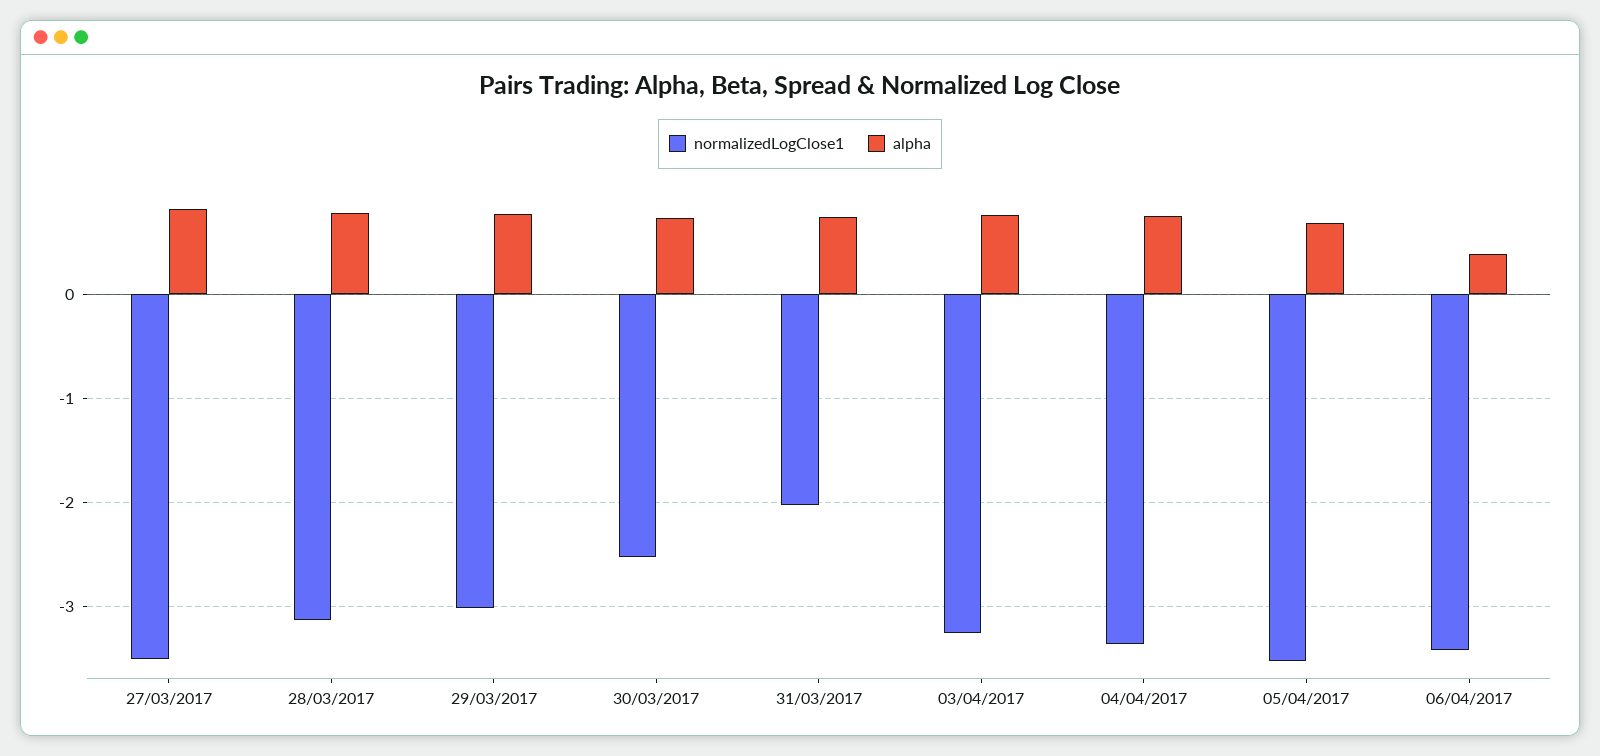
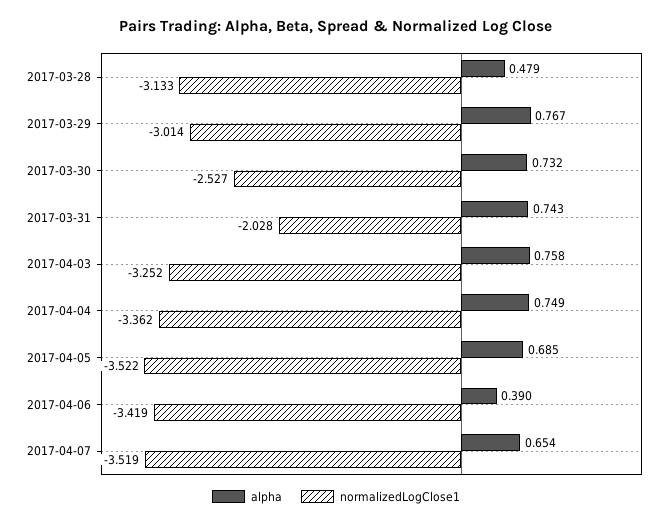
normalizedLogClose1, 27/03/2017: -3.5 -> none
alpha, 27/03/2017: 0.8 -> none
alpha, 28/03/2017: 0.8 -> 0.479
alpha, 2017-04-07: none -> 0.654
normalizedLogClose1, 2017-04-07: none -> -3.519

